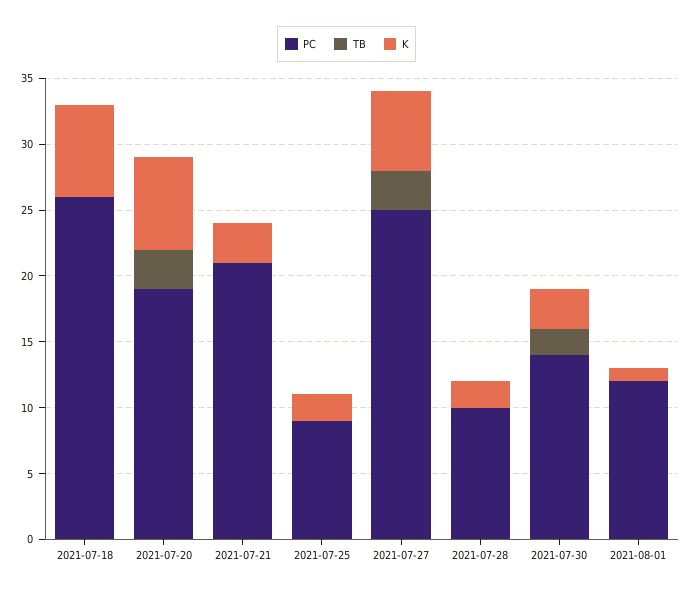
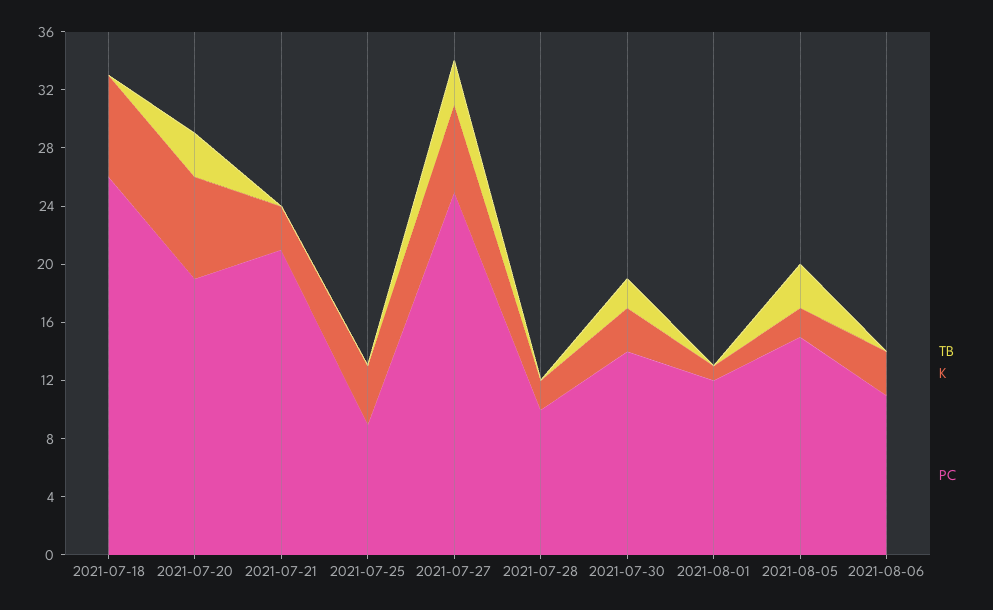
K, 2021-07-25: 2 -> 4
TB, 2021-08-05: none -> 3
K, 2021-08-05: none -> 2
PC, 2021-08-05: none -> 15
TB, 2021-08-06: none -> 0
K, 2021-08-06: none -> 3
PC, 2021-08-06: none -> 11

